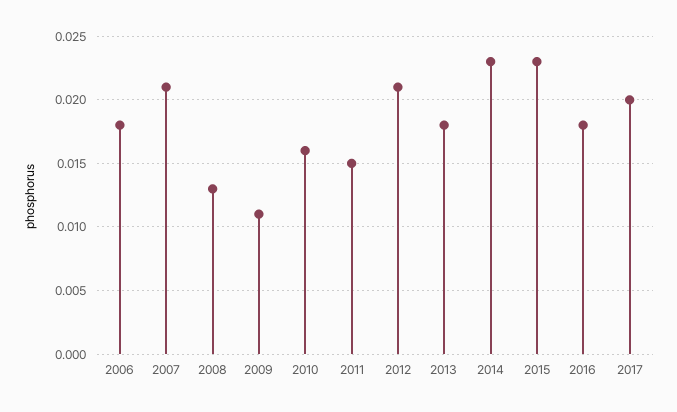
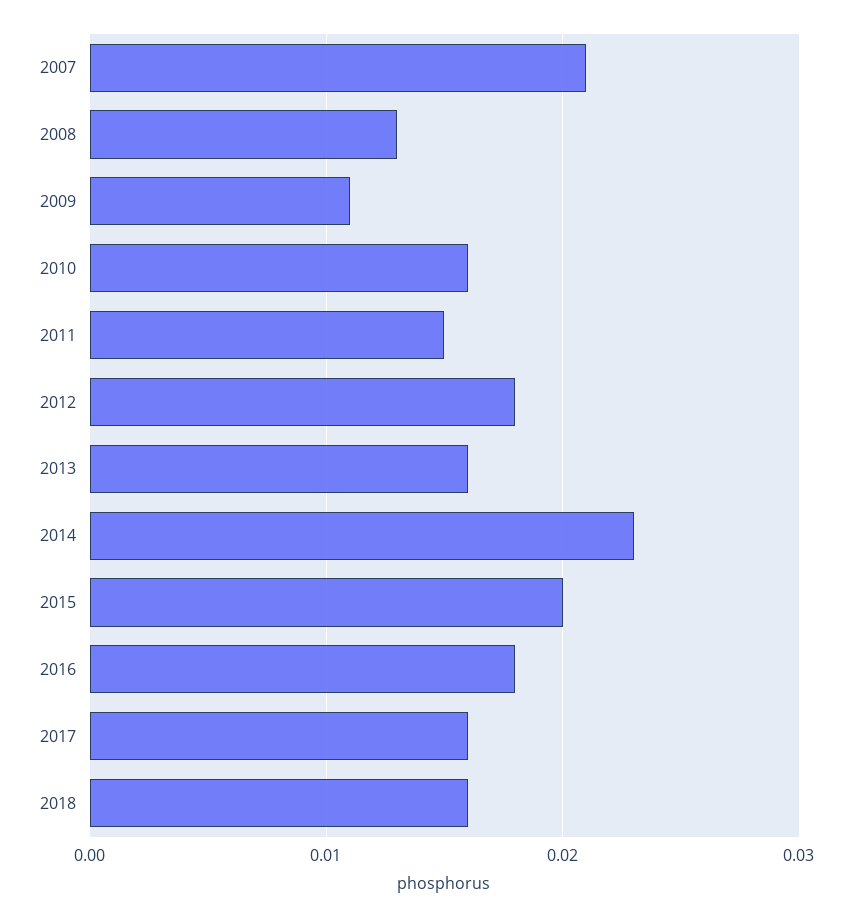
2006: 0.018 -> none
2012: 0.021 -> 0.018
2013: 0.018 -> 0.016
2015: 0.023 -> 0.02
2017: 0.02 -> 0.016
2018: none -> 0.016

